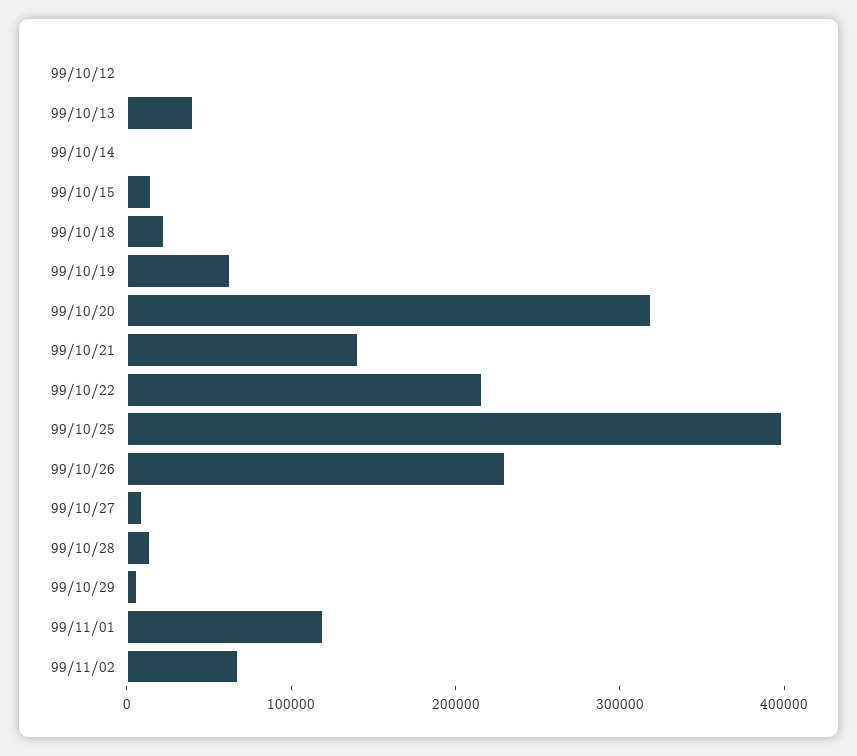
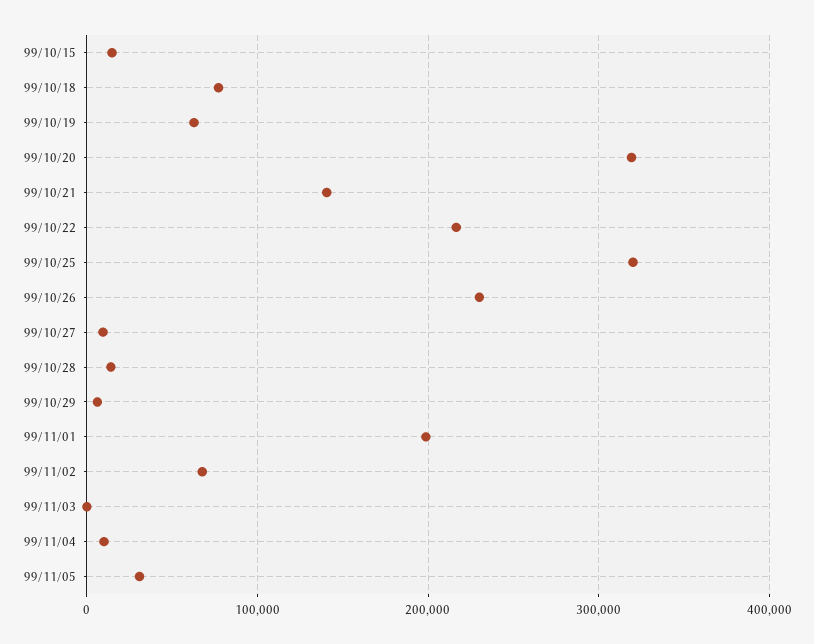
99/10/12: 0 -> none
99/10/13: 40000 -> none
99/10/14: 0 -> none
99/10/18: 20000 -> 80000
99/10/25: 400000 -> 320000
99/11/01: 120000 -> 200000
99/11/03: none -> 0
99/11/04: none -> 10000
99/11/05: none -> 30000

